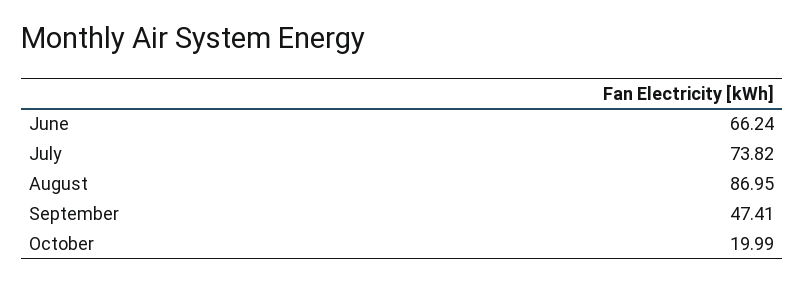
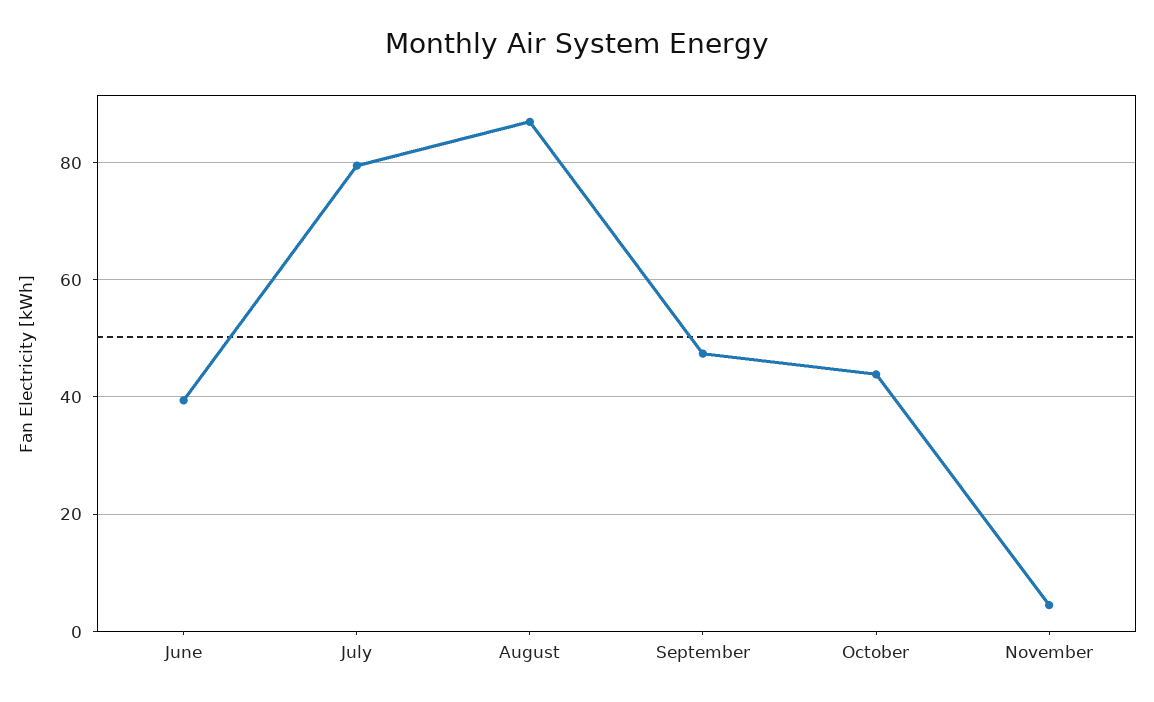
June: 66.24 -> 40
July: 73.82 -> 80
October: 19.99 -> 44
November: none -> 4

